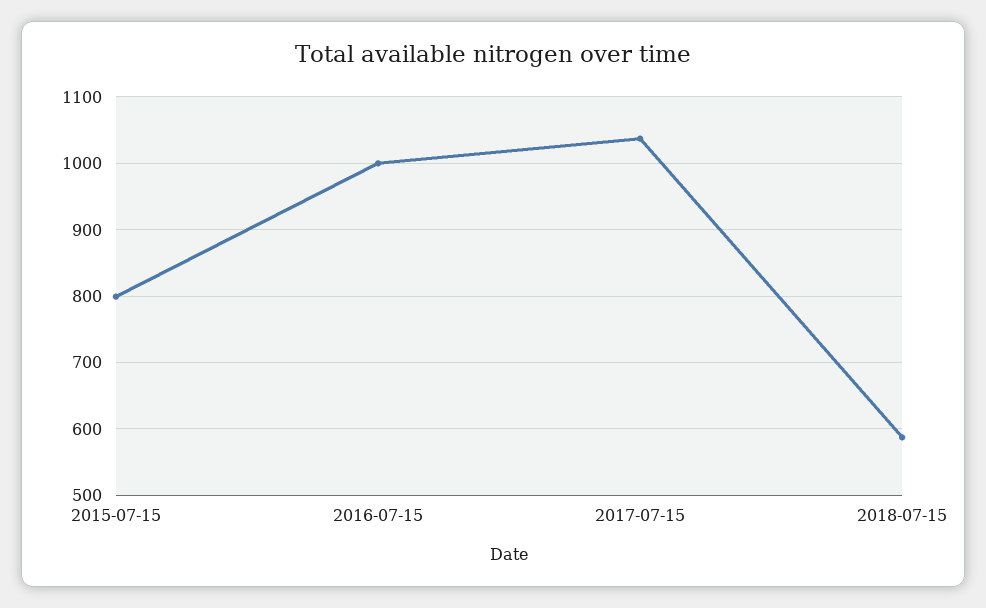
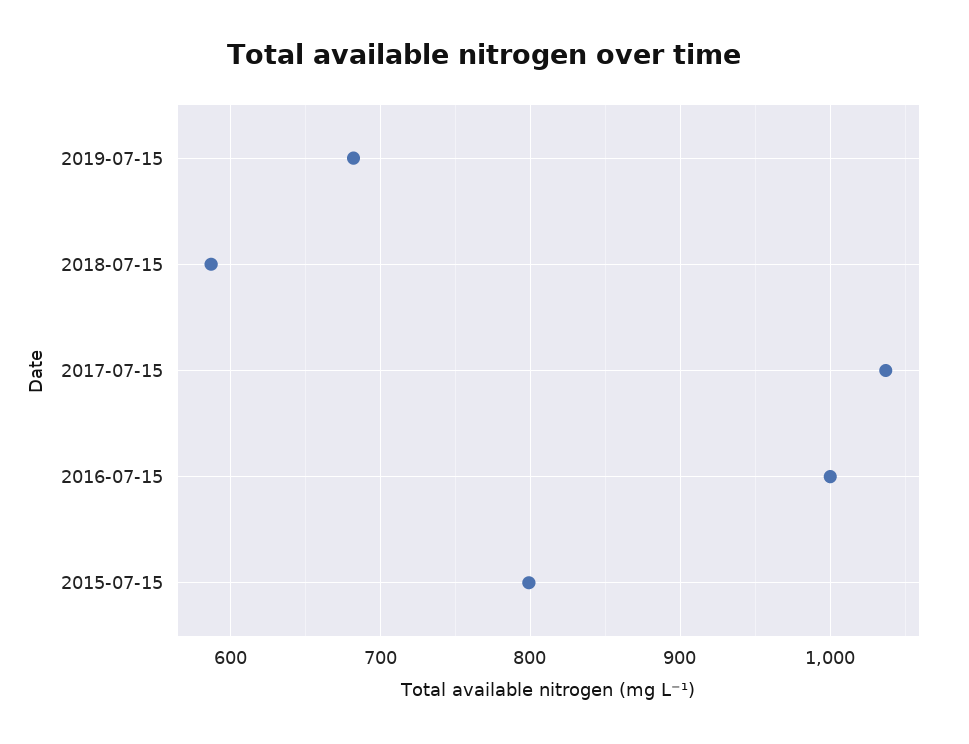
2019-07-15: none -> 680

